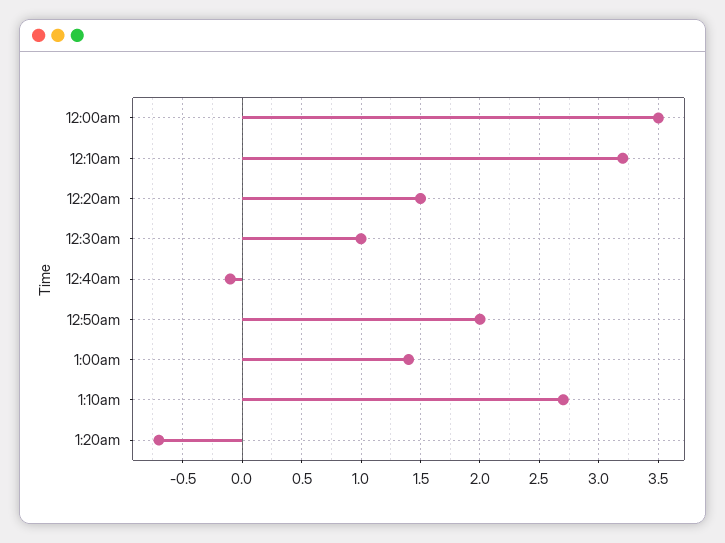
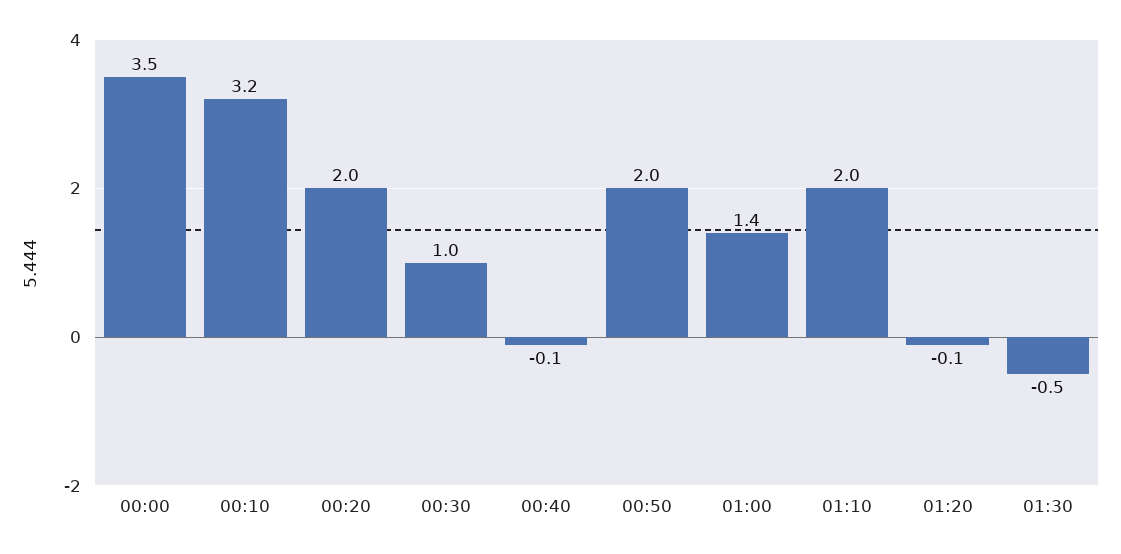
12:20am: 1.5 -> 2
1:10am: 2.7 -> 2
1:20am: -0.7 -> -0.1
01:30: none -> -0.5

